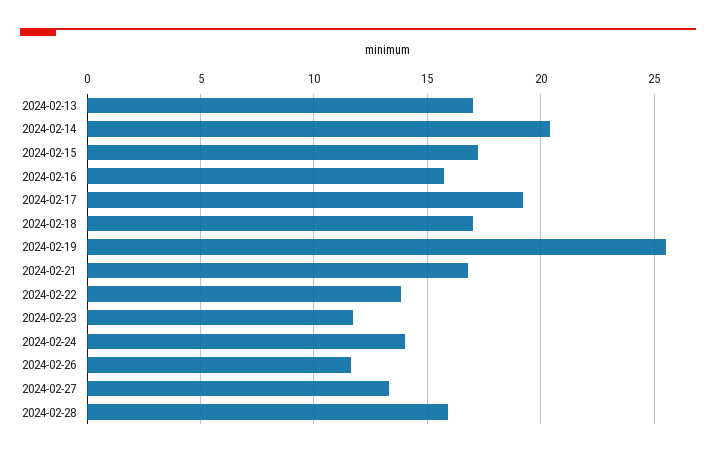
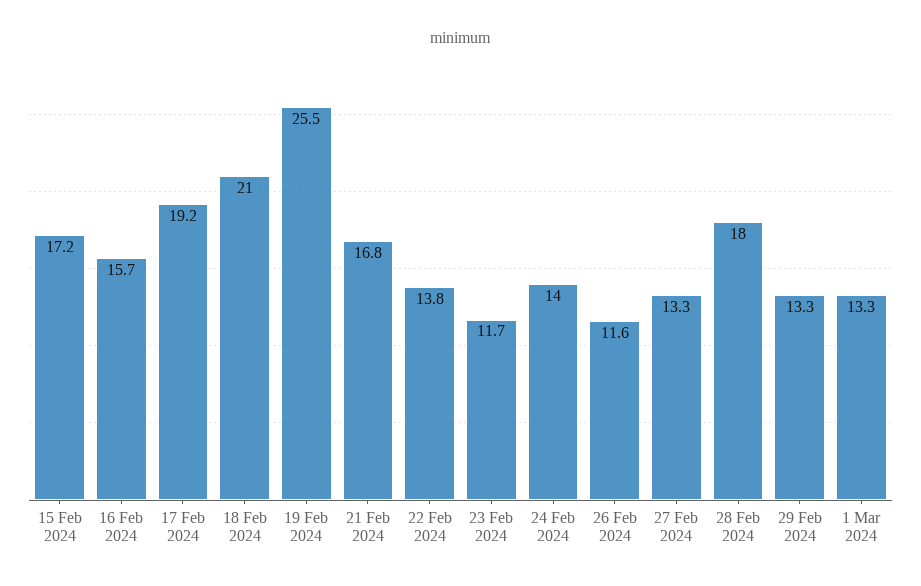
2024-02-13: 17 -> none
2024-02-14: 20.5 -> none
2024-02-18: 17 -> 21
2024-02-28: 16 -> 18
29 Feb 2024: none -> 13.3
1 Mar 2024: none -> 13.3

